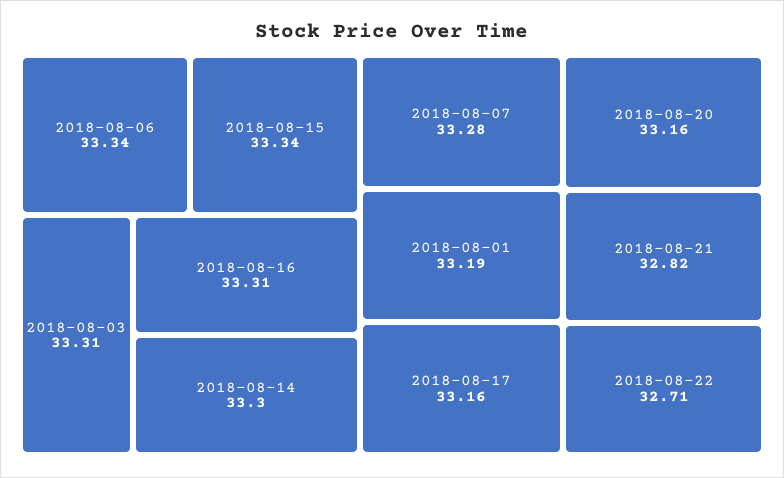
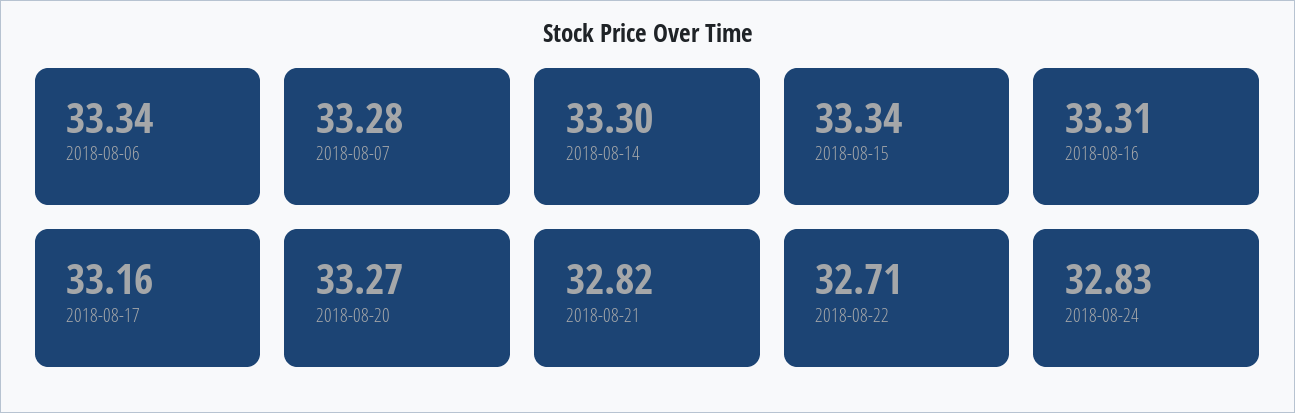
2018-08-03: 33.31 -> none
2018-08-01: 33.19 -> none
2018-08-20: 33.16 -> 33.27
2018-08-24: none -> 32.83

